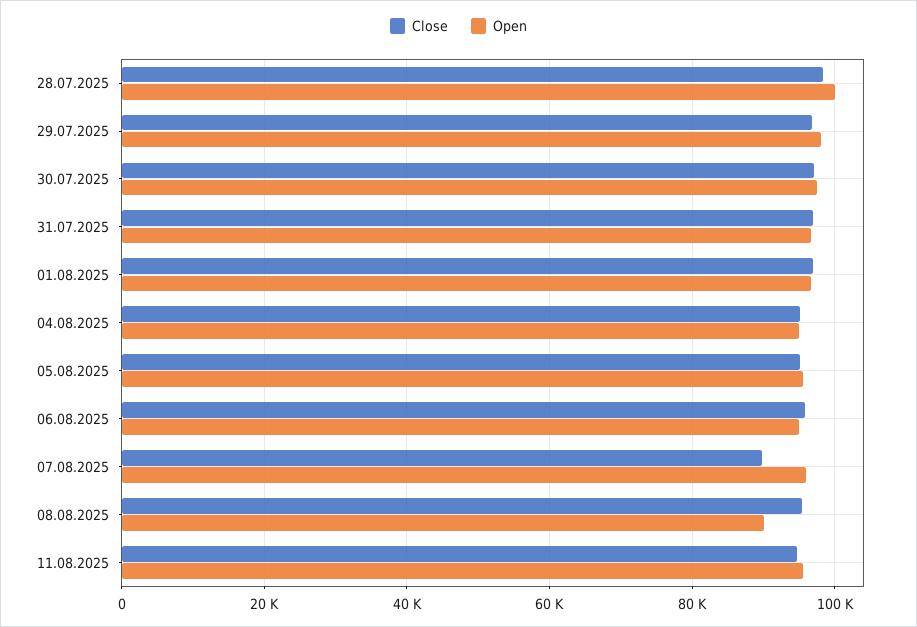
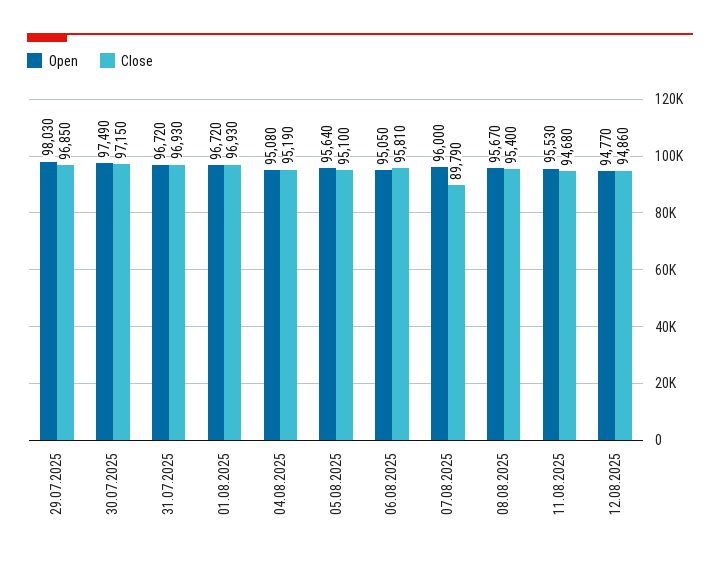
Close, 28.07.2025: 98000 -> none
Open, 28.07.2025: 100000 -> none
Open, 08.08.2025: 90000 -> 95670
Open, 12.08.2025: none -> 94770
Close, 12.08.2025: none -> 94860

